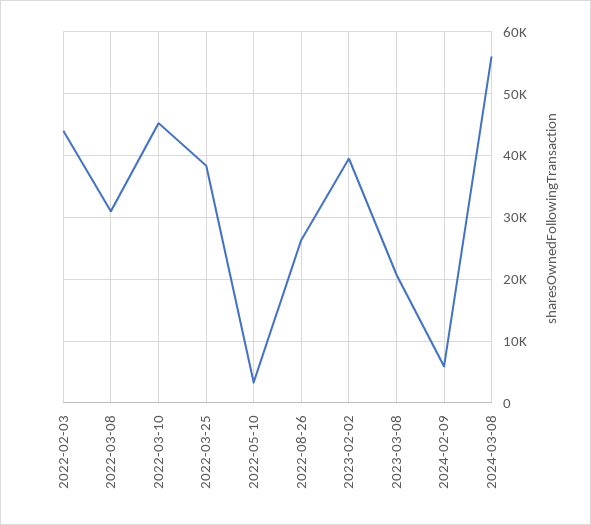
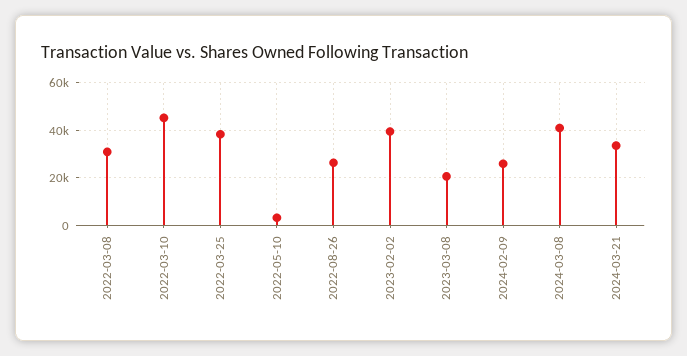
2022-02-03: 44000 -> none
2024-02-09: 6000 -> 25000
2024-03-08: 56000 -> 40000
2024-03-21: none -> 35000

